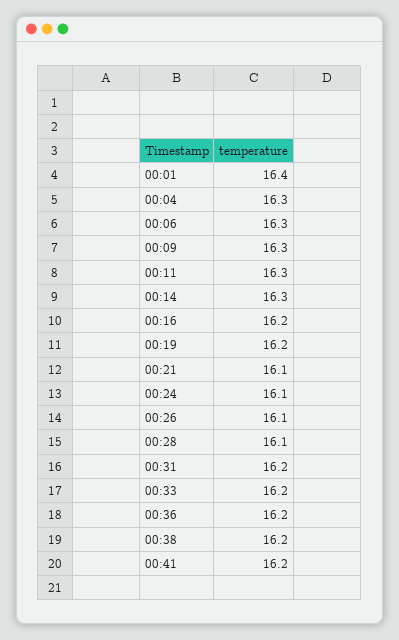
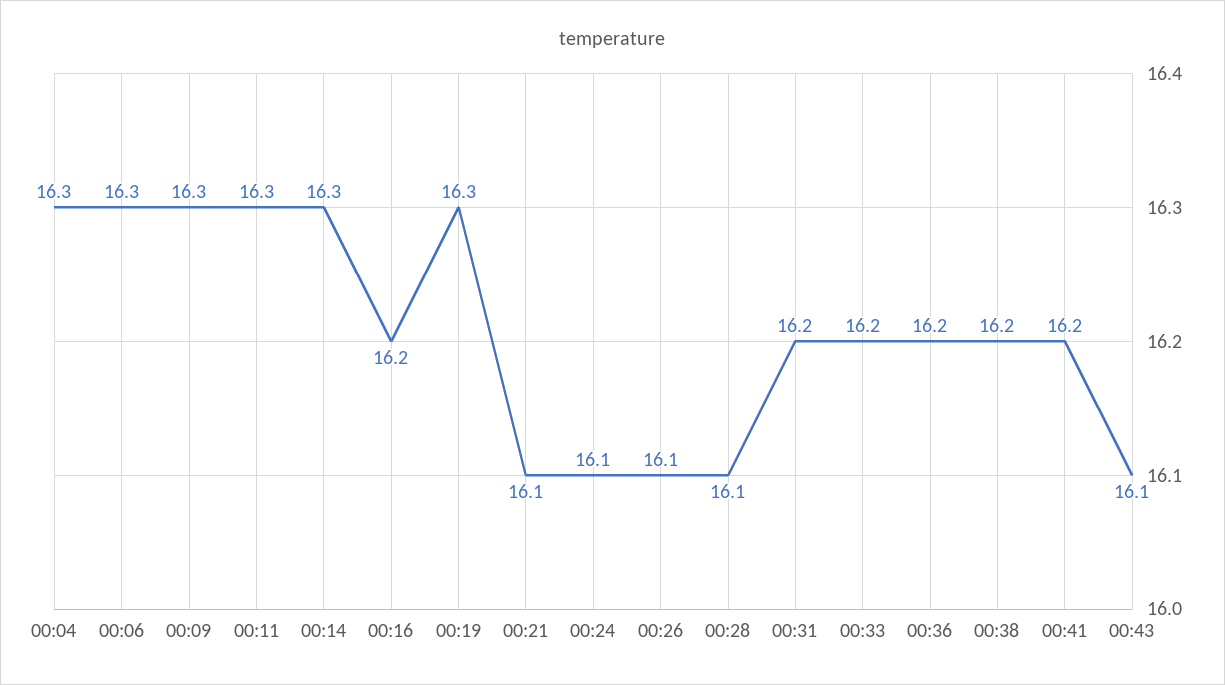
00:01: 16.4 -> none
00:19: 16.2 -> 16.3
00:43: none -> 16.1

